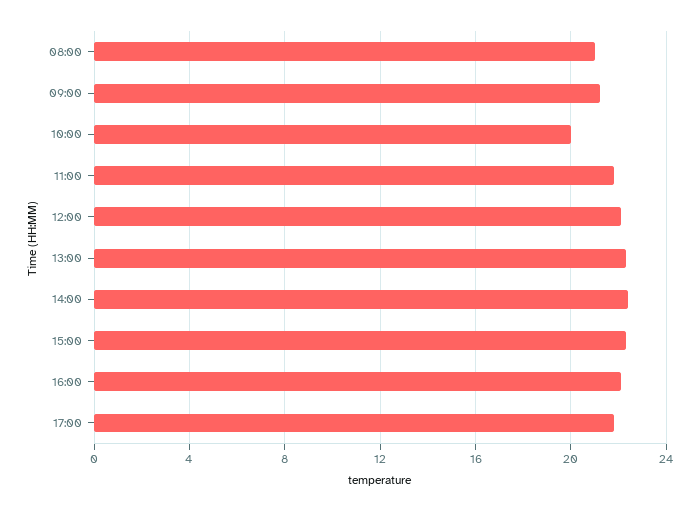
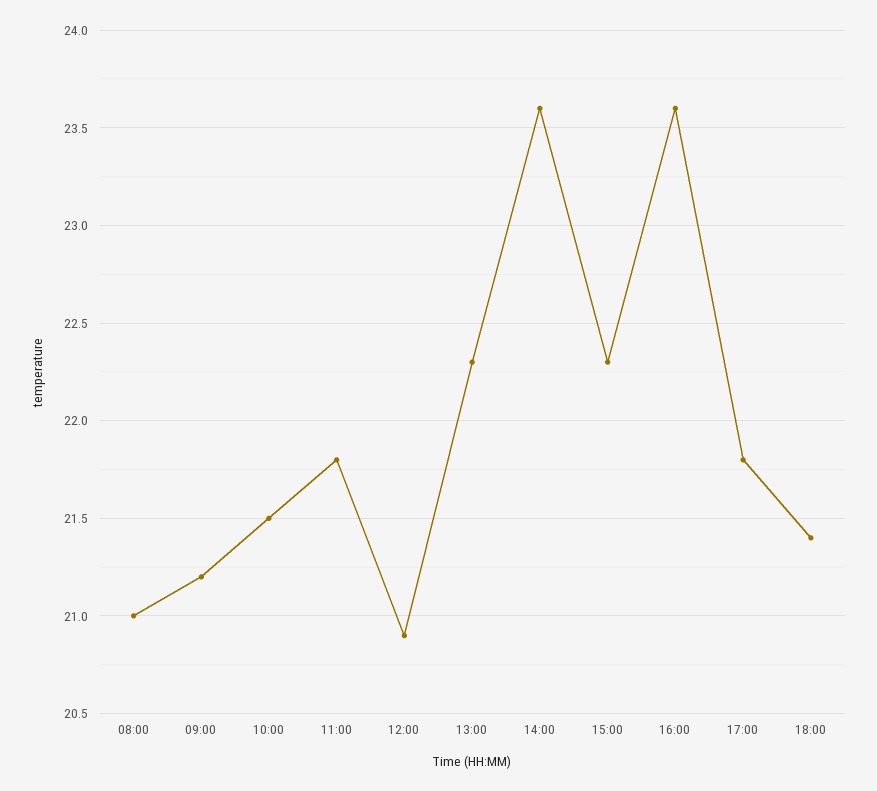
10:00: 20 -> 21.5
12:00: 22 -> 20.9
14:00: 22.5 -> 23.6
16:00: 22 -> 23.6
18:00: none -> 21.4

